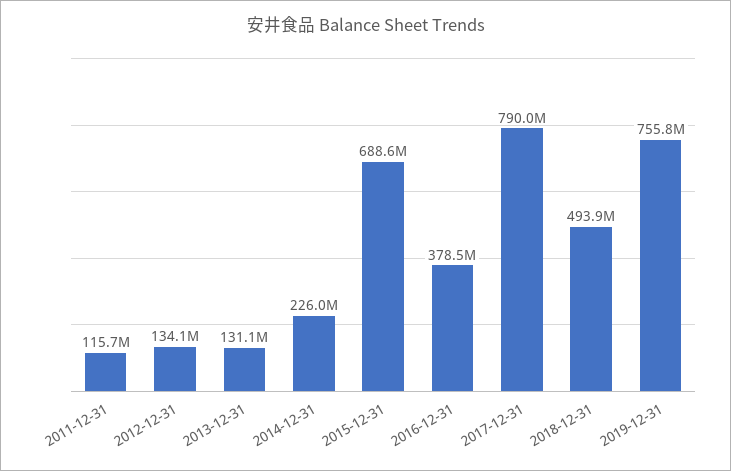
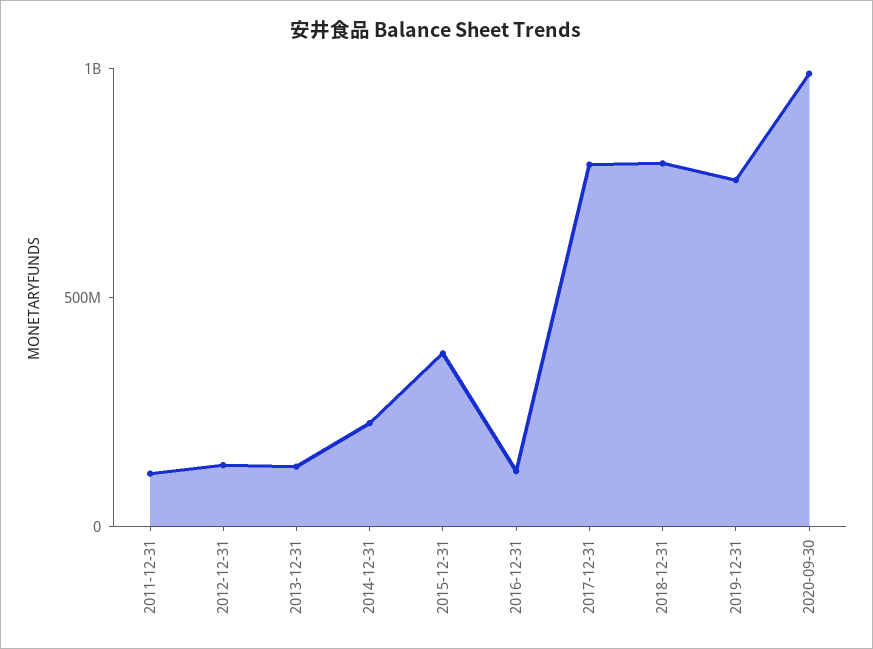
2015-12-31: 688600000 -> 400000000
2016-12-31: 378500000 -> 100000000
2018-12-31: 493900000 -> 800000000
2020-09-30: none -> 1000000000

